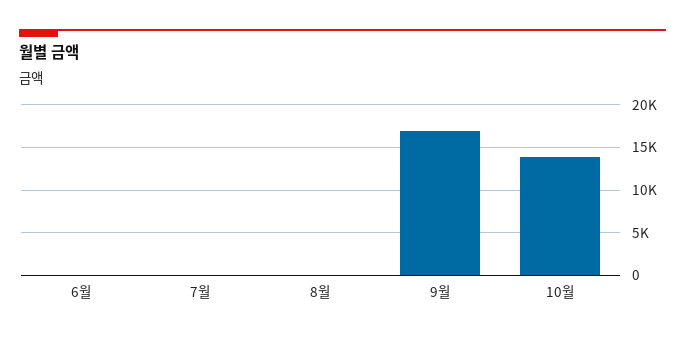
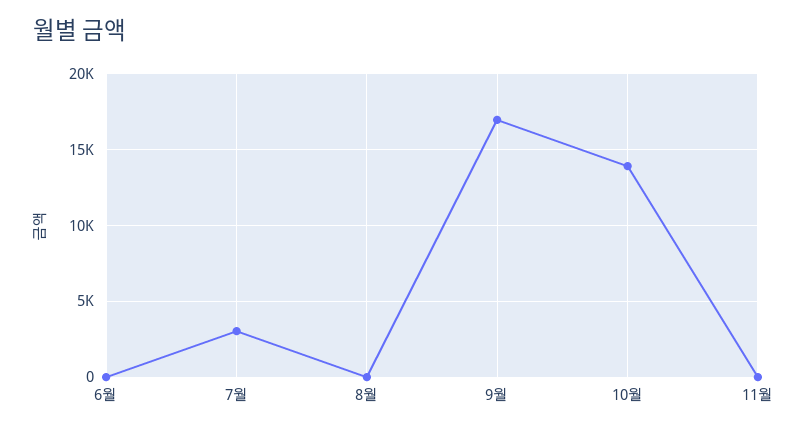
7월: 0 -> 3000
11월: none -> 0

